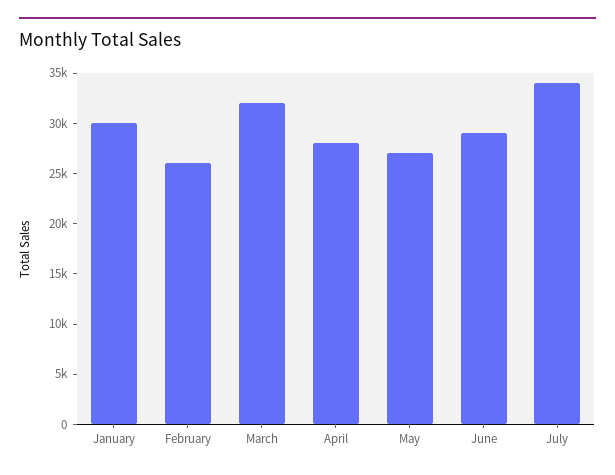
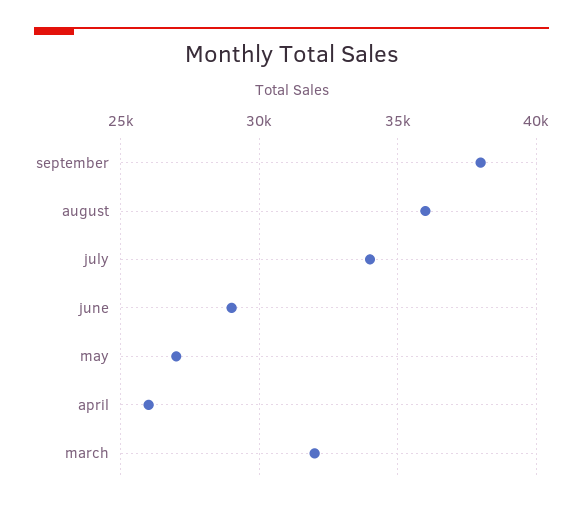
January: 30000 -> none
February: 26000 -> none
April: 28000 -> 26000
september: none -> 38000
august: none -> 36000

